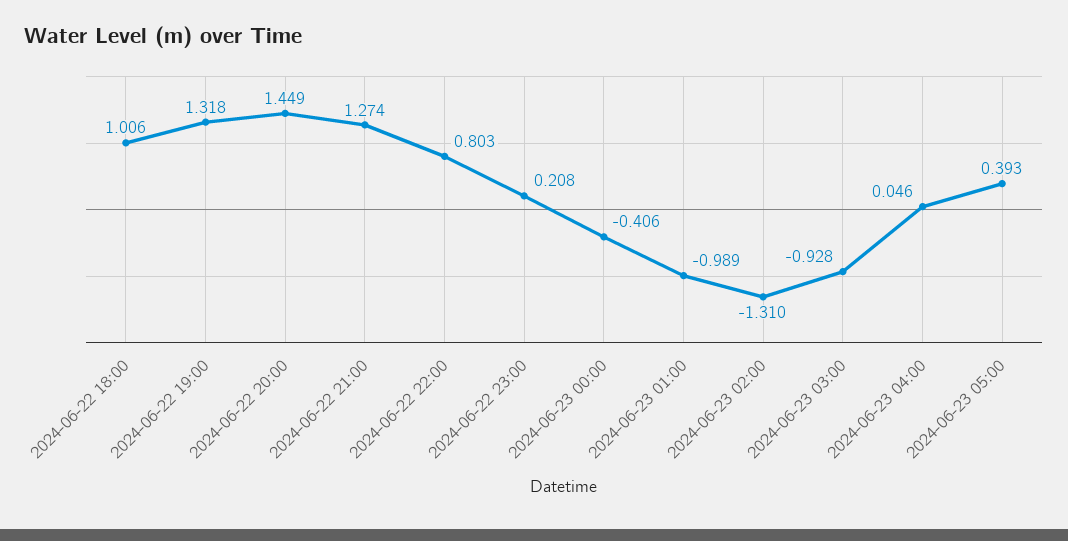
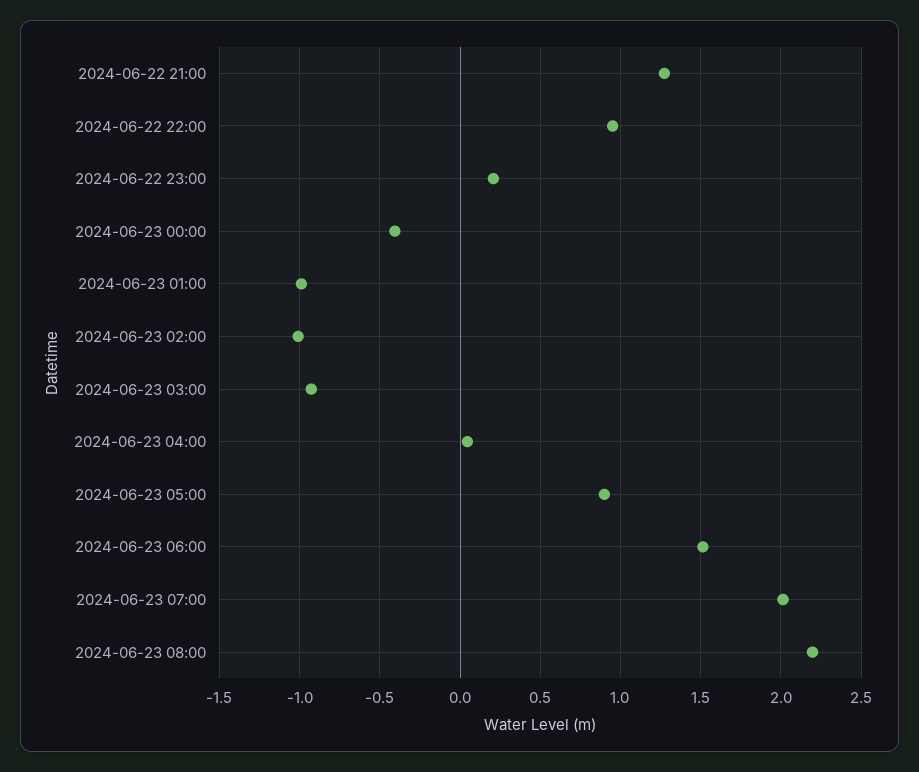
2024-06-22 18:00: 1.006 -> none
2024-06-22 19:00: 1.318 -> none
2024-06-22 20:00: 1.449 -> none
2024-06-22 22:00: 0.803 -> 0.95
2024-06-23 02:00: -1.31 -> -1
2024-06-23 05:00: 0.393 -> 0.9
2024-06-23 06:00: none -> 1.5
2024-06-23 07:00: none -> 2
2024-06-23 08:00: none -> 2.2

